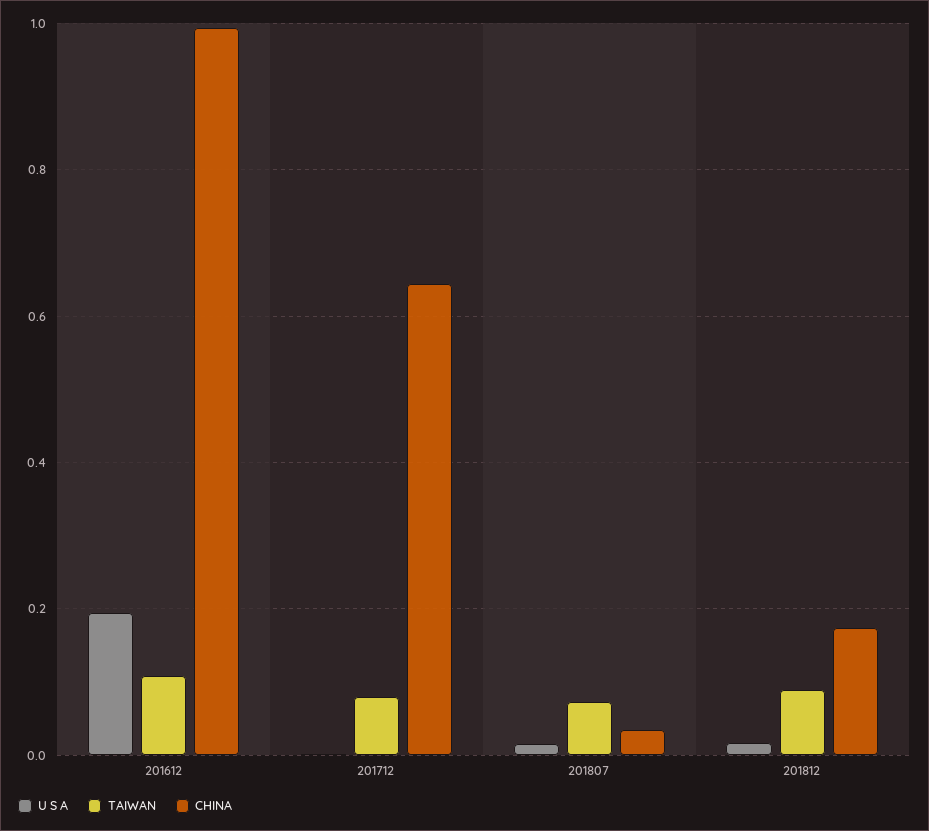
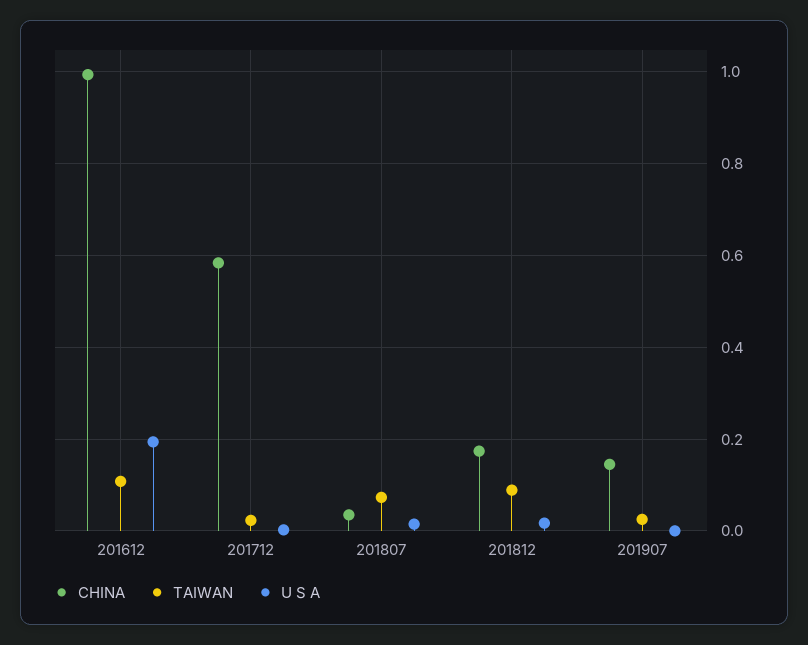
TAIWAN, 201712: 0.08 -> 0.02
CHINA, 201712: 0.64 -> 0.58
CHINA, 201907: none -> 0.14
TAIWAN, 201907: none -> 0.02
U S A, 201907: none -> 0

